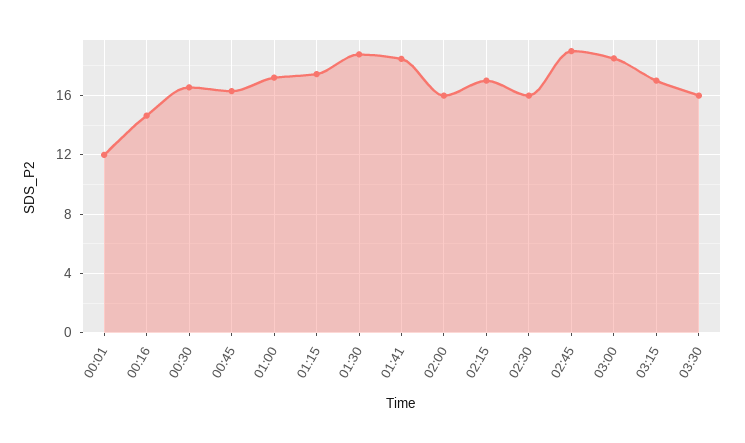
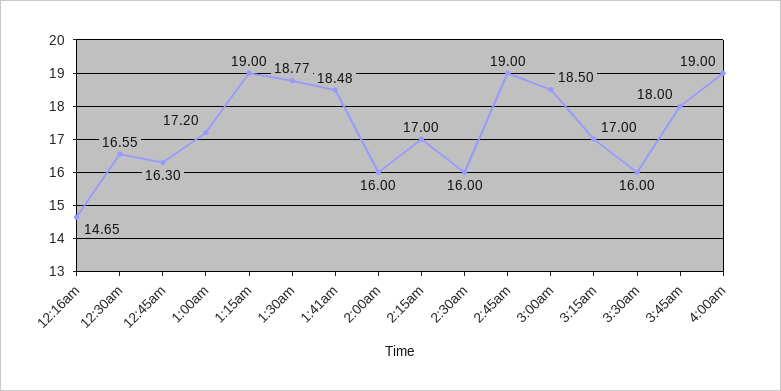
00:01: 12 -> none
01:15: 17.5 -> 19
3:45am: none -> 18
4:00am: none -> 19

